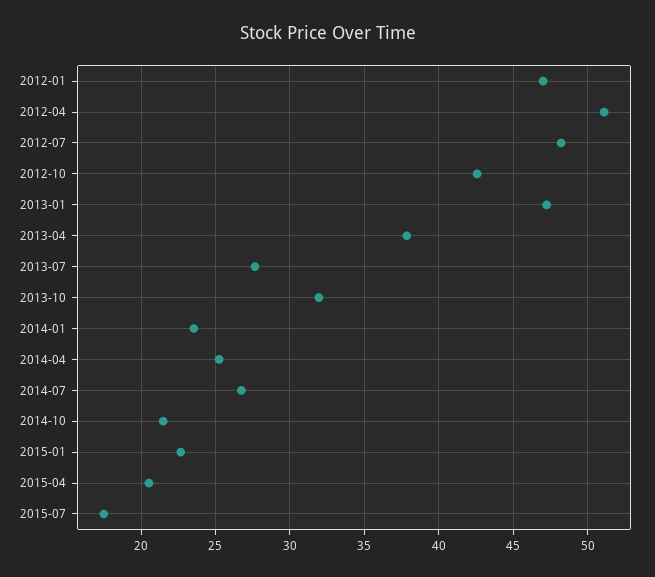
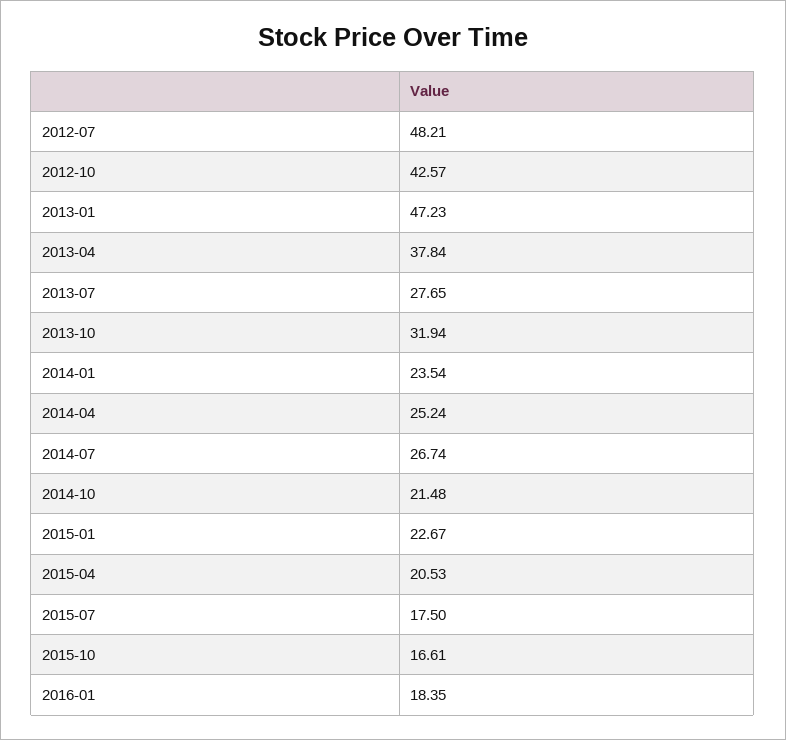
2012-01: 47 -> none
2012-04: 51 -> none
2015-10: none -> 16.61
2016-01: none -> 18.35

